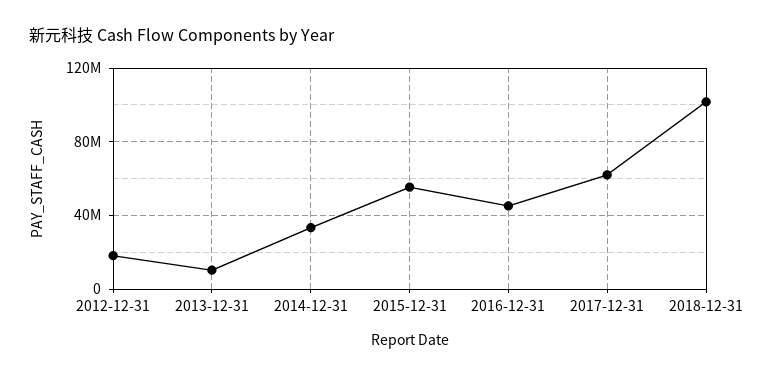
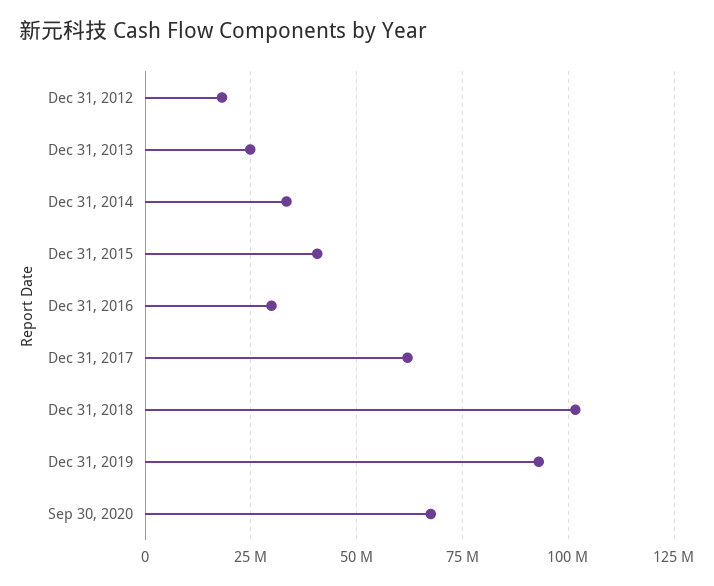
2013-12-31: 10000000 -> 25000000
2015-12-31: 55000000 -> 40000000
2016-12-31: 45000000 -> 30000000
Dec 31, 2019: none -> 92500000
Sep 30, 2020: none -> 67500000

